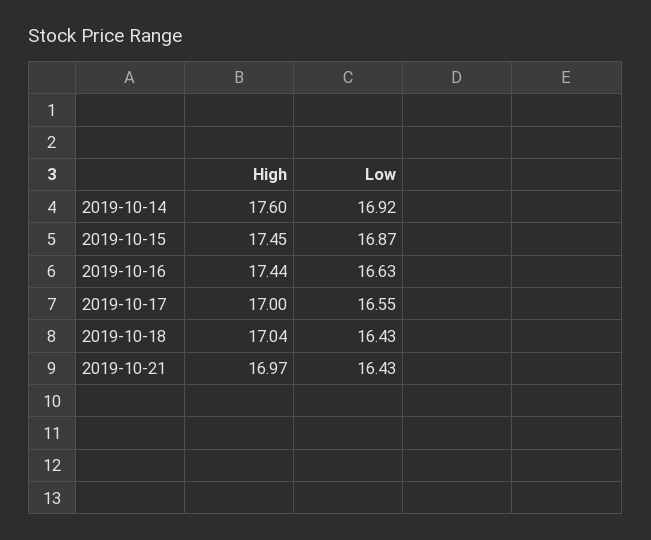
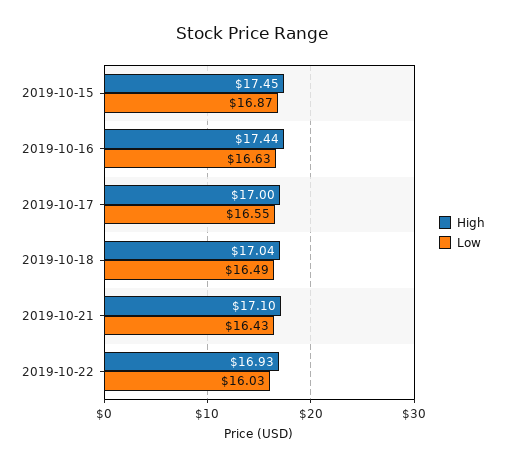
High, 2019-10-14: 17.6 -> none
Low, 2019-10-14: 16.92 -> none
Low, 2019-10-18: 16.43 -> 16.49
High, 2019-10-21: 16.97 -> 17.1
High, 2019-10-22: none -> 16.93
Low, 2019-10-22: none -> 16.03

